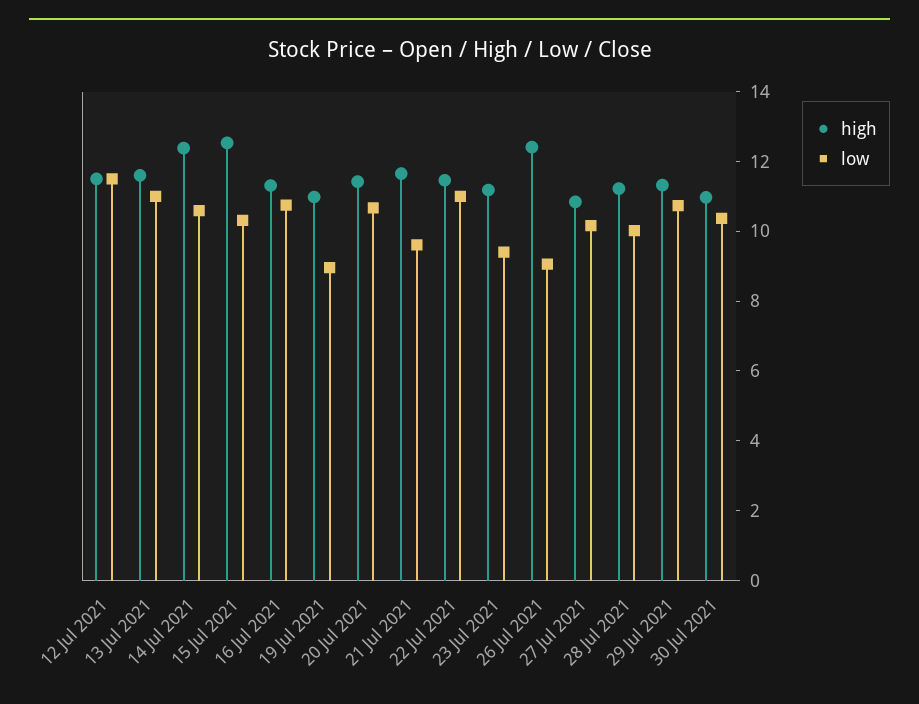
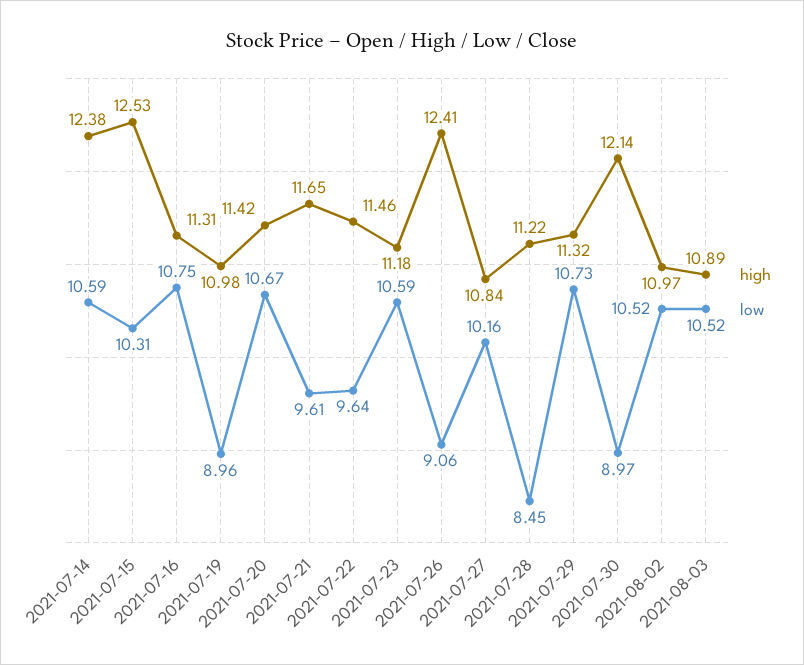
high, 12 Jul 2021: 11.5 -> none
low, 12 Jul 2021: 11.5 -> none
high, 13 Jul 2021: 11.5 -> none
low, 13 Jul 2021: 11 -> none
low, 22 Jul 2021: 11 -> 9.64
low, 23 Jul 2021: 9.5 -> 10.59
low, 28 Jul 2021: 10 -> 8.45
high, 30 Jul 2021: 11 -> 12.14
low, 30 Jul 2021: 10.5 -> 8.97
high, 2021-08-02: none -> 10.97
low, 2021-08-02: none -> 10.52
high, 2021-08-03: none -> 10.89
low, 2021-08-03: none -> 10.52

